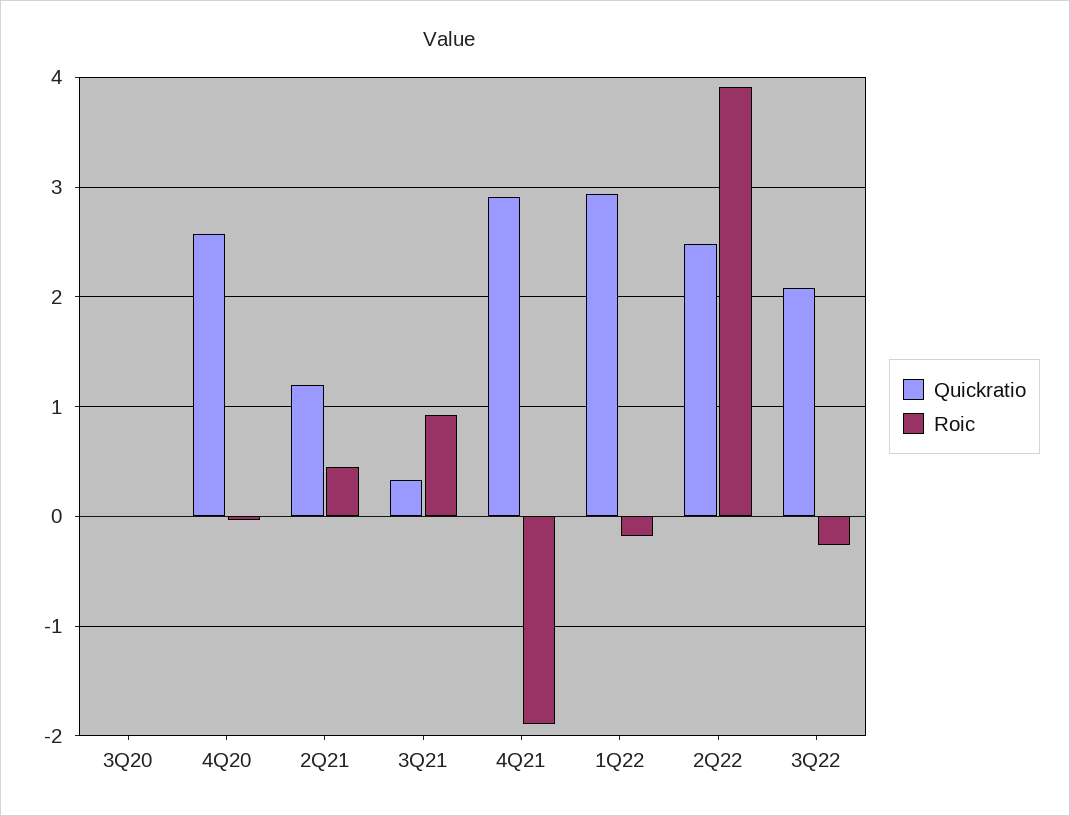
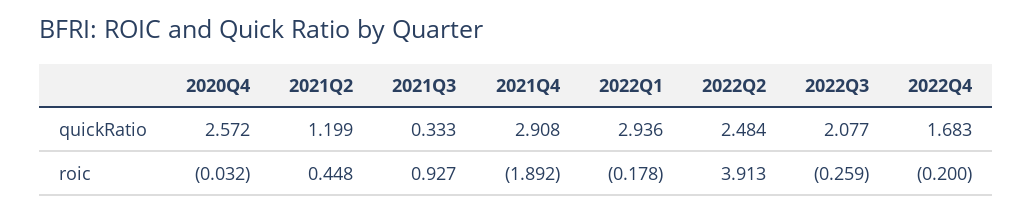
Quickratio, 3Q20: 0 -> none
Roic, 3Q20: 0 -> none
Quickratio, 2022Q4: none -> 1.683
Roic, 2022Q4: none -> -0.2

